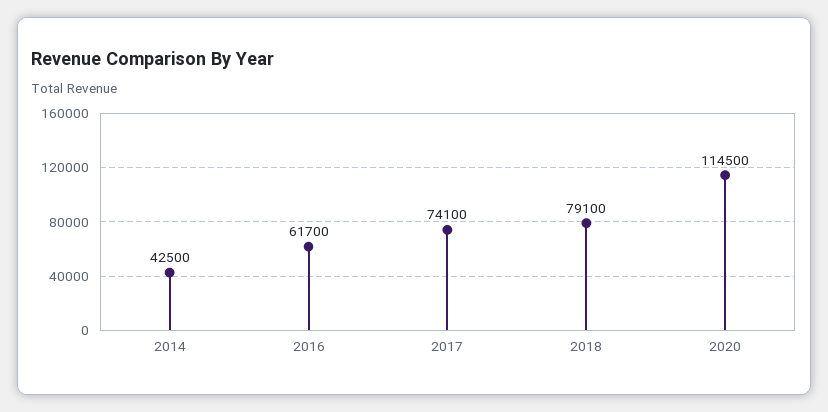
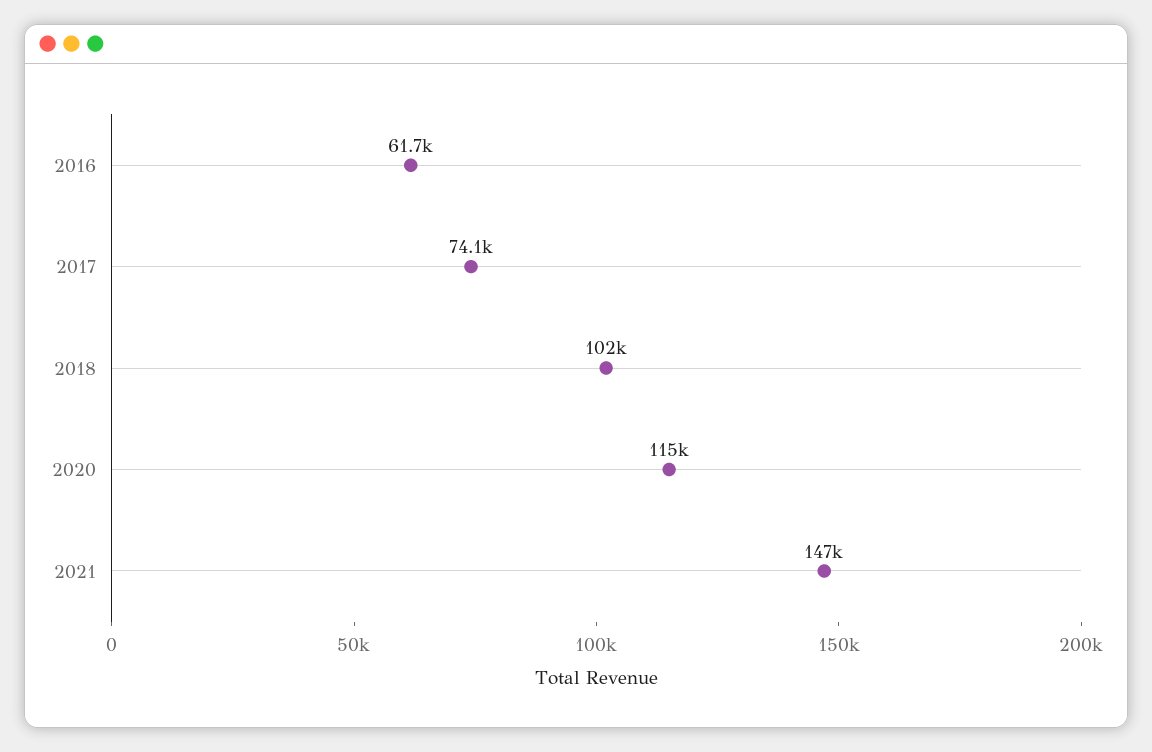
2014: 42500 -> none
2018: 79100 -> 102000
2021: none -> 147000

